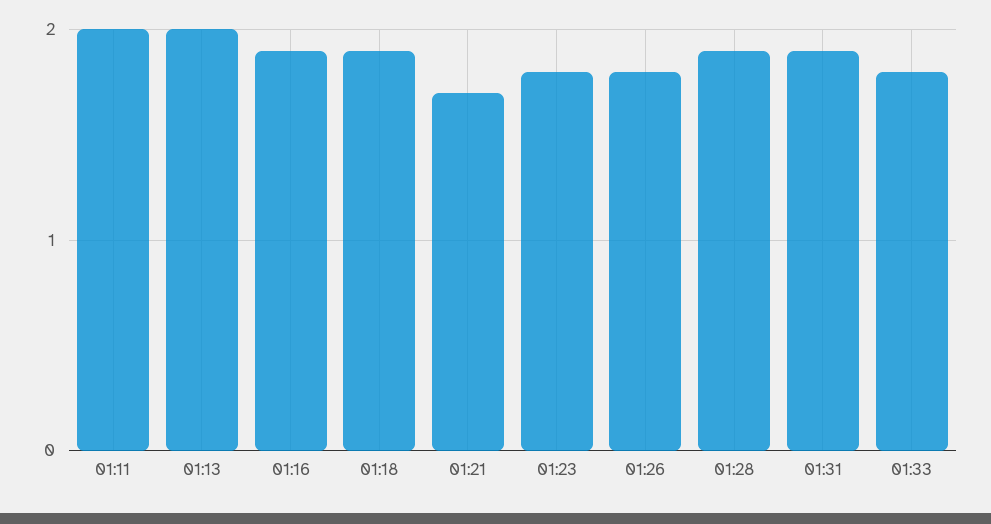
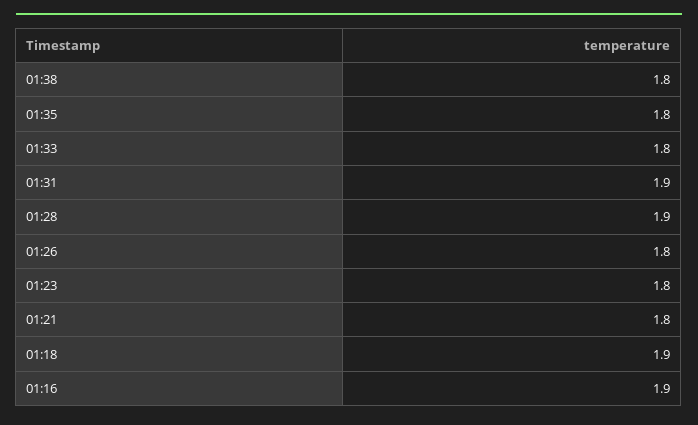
01:11: 2 -> none
01:13: 2 -> none
01:21: 1.7 -> 1.8
01:38: none -> 1.8
01:35: none -> 1.8

